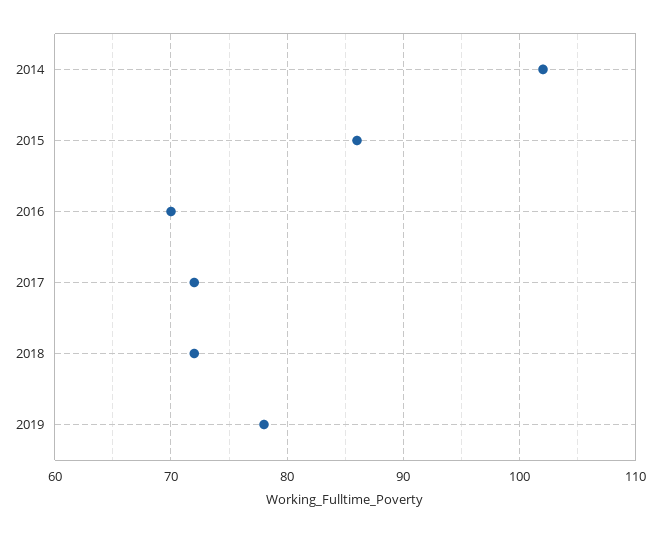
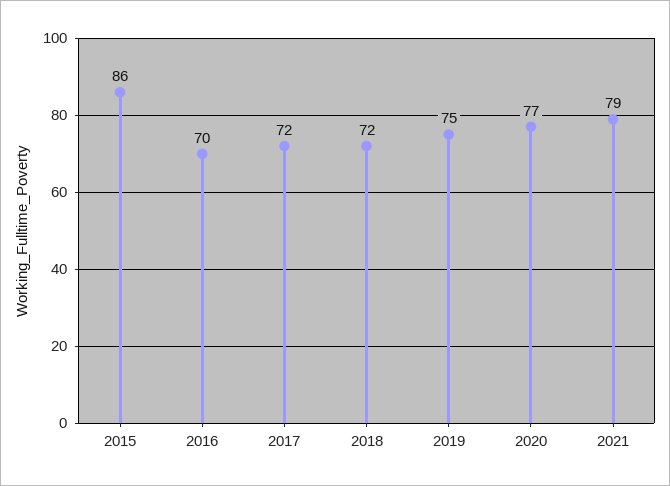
2014: 102 -> none
2019: 78 -> 75
2020: none -> 77
2021: none -> 79

